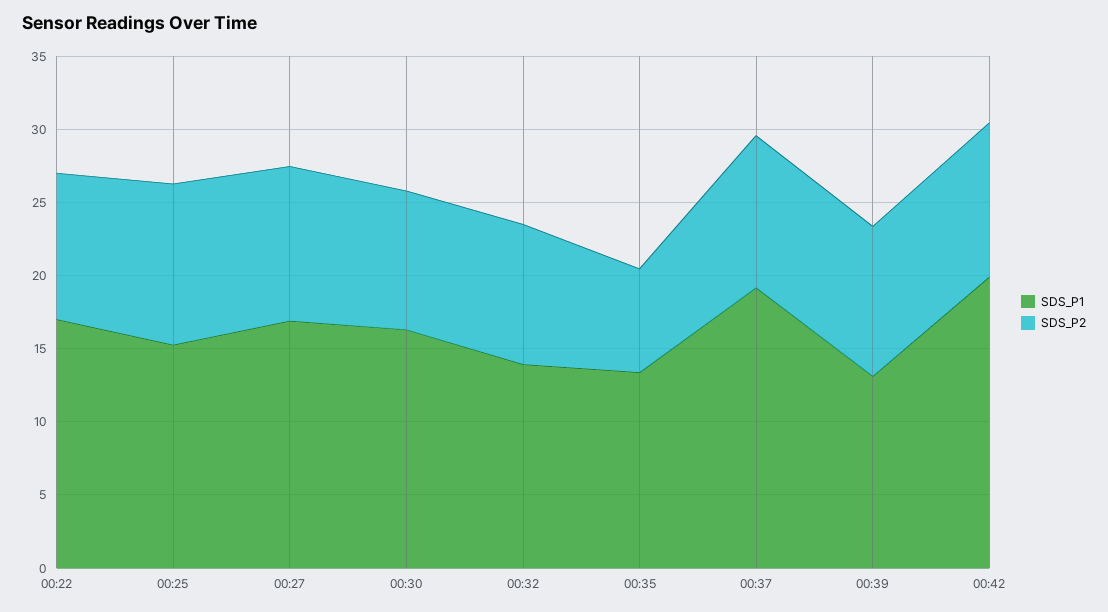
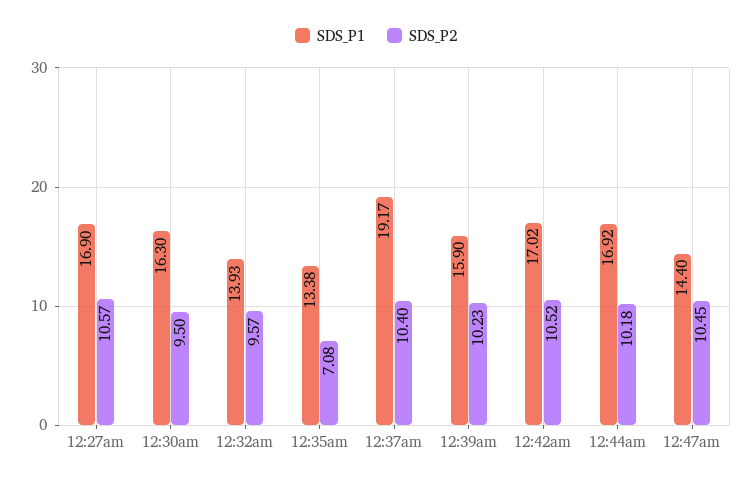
SDS_P1, 00:22: 17 -> none
SDS_P2, 00:22: 10 -> none
SDS_P1, 00:25: 15 -> none
SDS_P2, 00:25: 11 -> none
SDS_P1, 00:39: 13 -> 15.9
SDS_P1, 00:42: 20 -> 17.02
SDS_P1, 12:44am: none -> 16.92
SDS_P2, 12:44am: none -> 10.18
SDS_P1, 12:47am: none -> 14.4
SDS_P2, 12:47am: none -> 10.45

